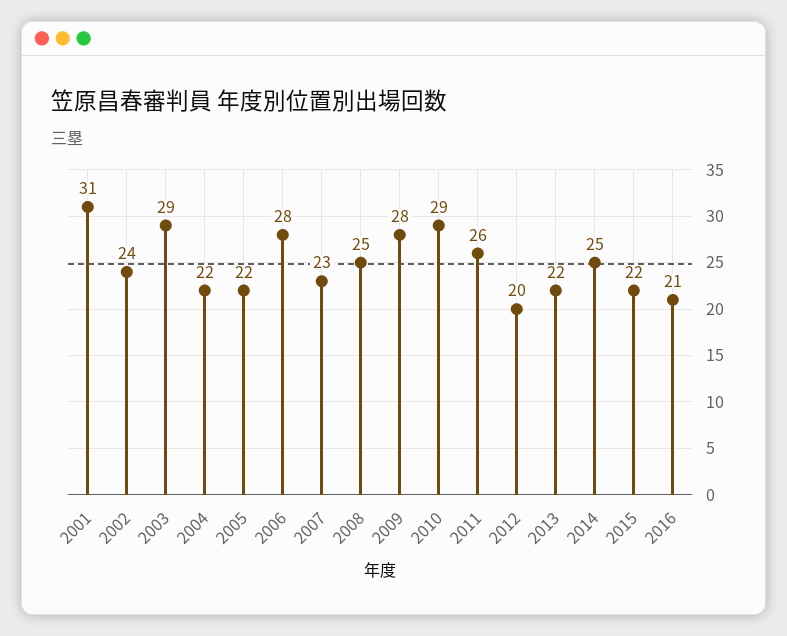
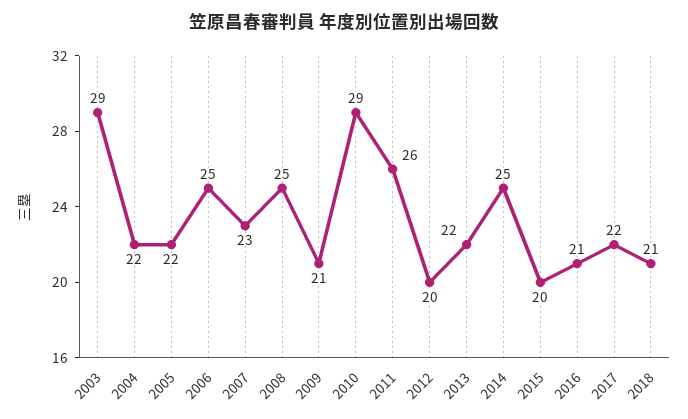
2001: 31 -> none
2002: 24 -> none
2006: 28 -> 25
2009: 28 -> 21
2015: 22 -> 20
2017: none -> 22
2018: none -> 21

